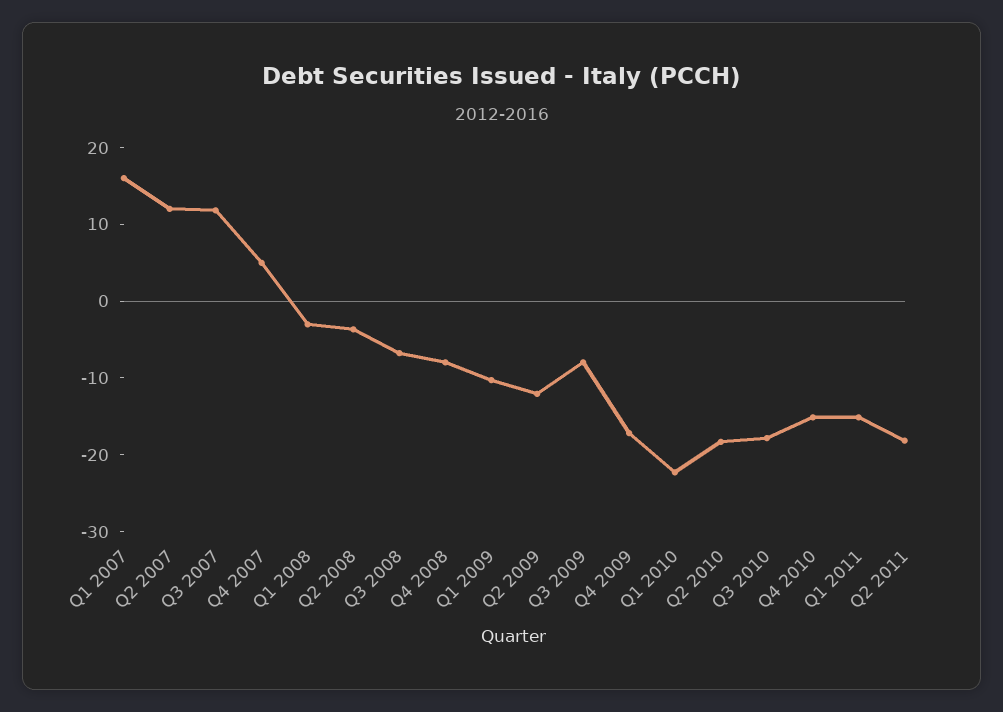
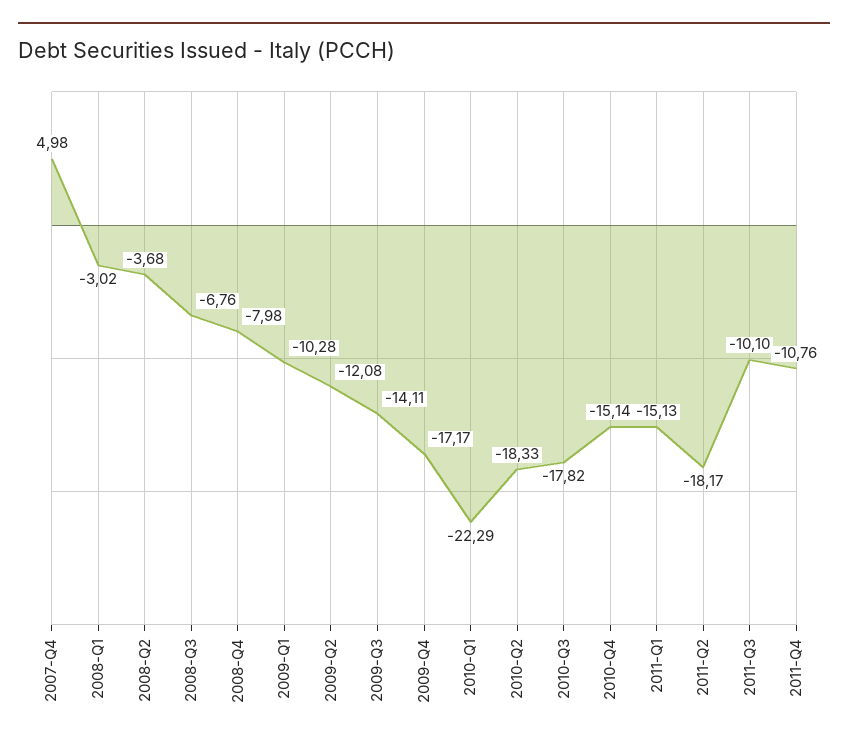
Q1 2007: 16 -> none
Q2 2007: 12 -> none
Q3 2007: 12 -> none
Q3 2009: -8 -> -14.11
2011-Q3: none -> -10.1
2011-Q4: none -> -10.76

